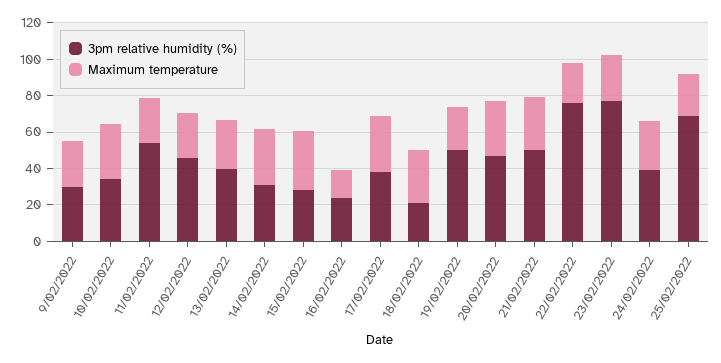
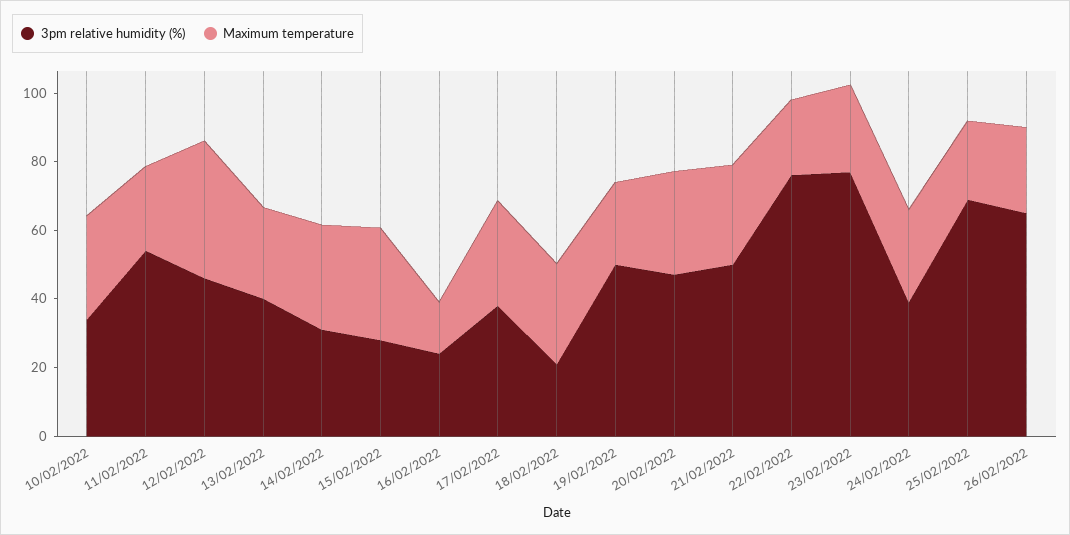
3pm relative humidity (%), 9/02/2022: 30 -> none
Maximum temperature, 9/02/2022: 25 -> none
Maximum temperature, 12/02/2022: 25 -> 40
3pm relative humidity (%), 26/02/2022: none -> 65
Maximum temperature, 26/02/2022: none -> 25

